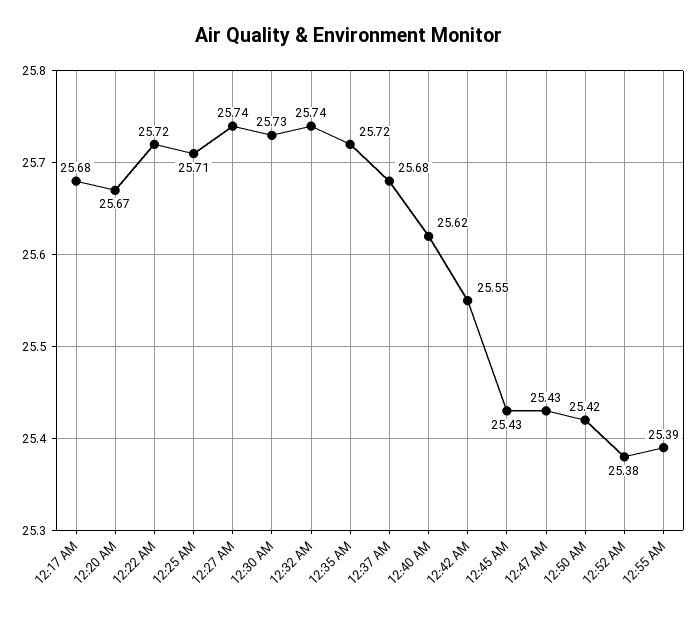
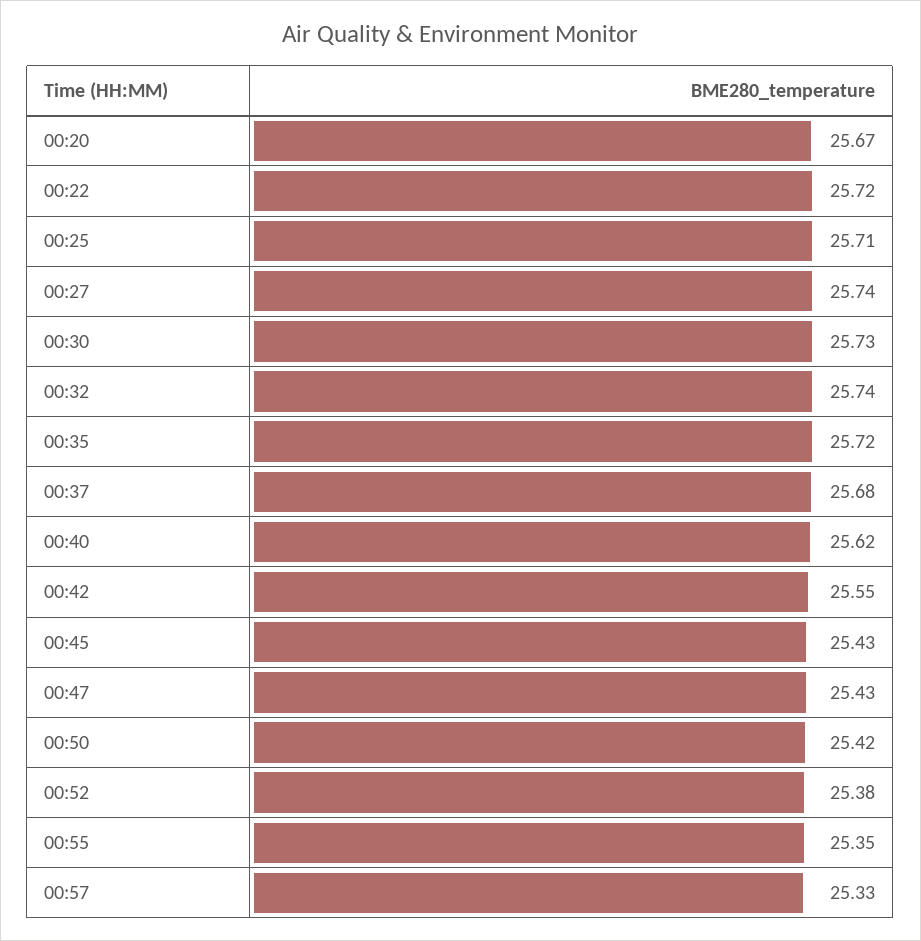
12:17 AM: 25.68 -> none
12:55 AM: 25.39 -> 25.35
00:57: none -> 25.33

